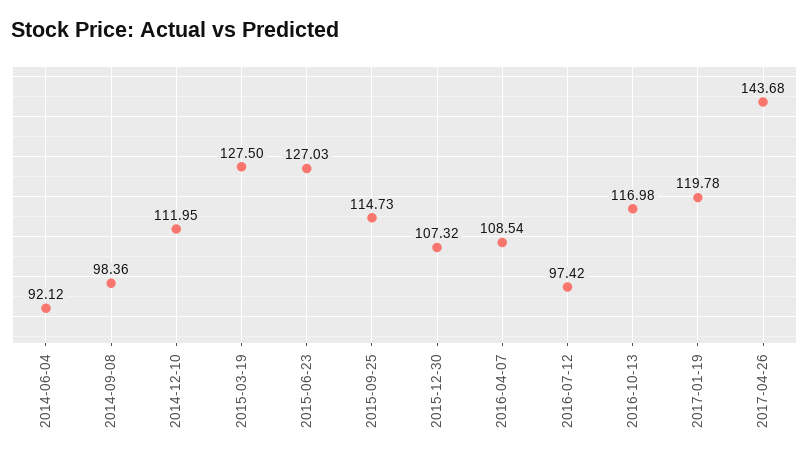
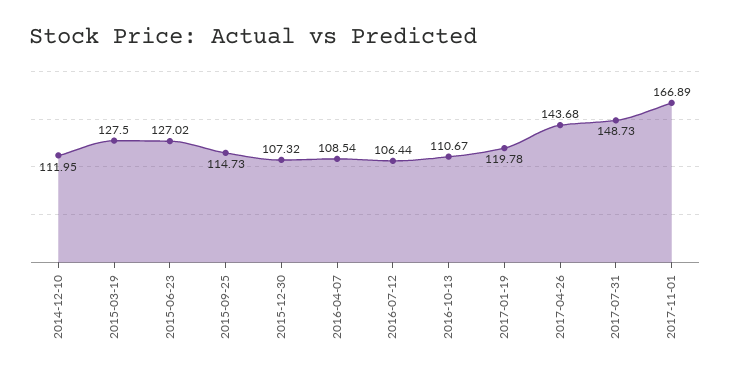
2014-06-04: 92.12 -> none
2014-09-08: 98.36 -> none
2015-06-23: 127.03 -> 127.02
2016-07-12: 97.42 -> 106.44
2016-10-13: 116.98 -> 110.67
2017-07-31: none -> 148.73
2017-11-01: none -> 166.89

